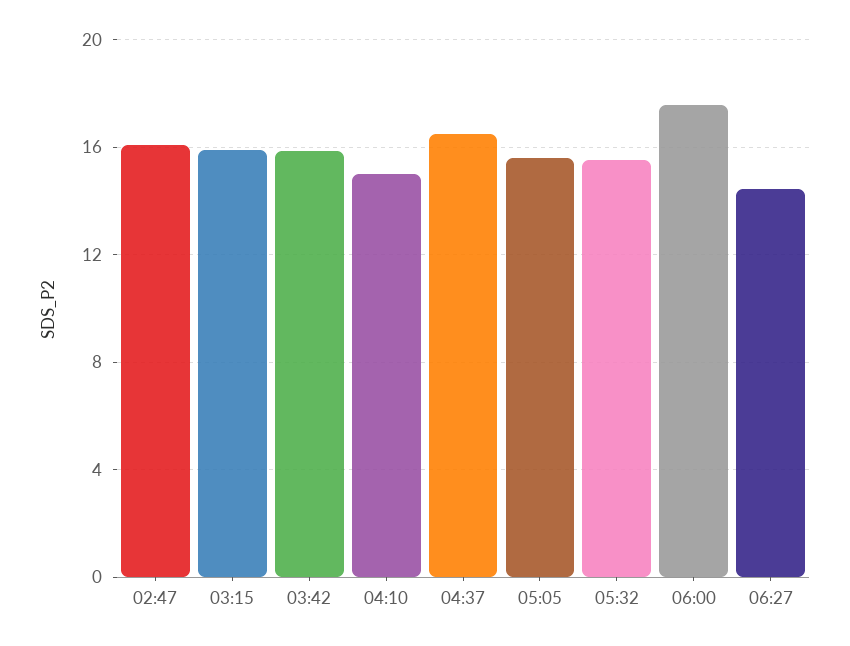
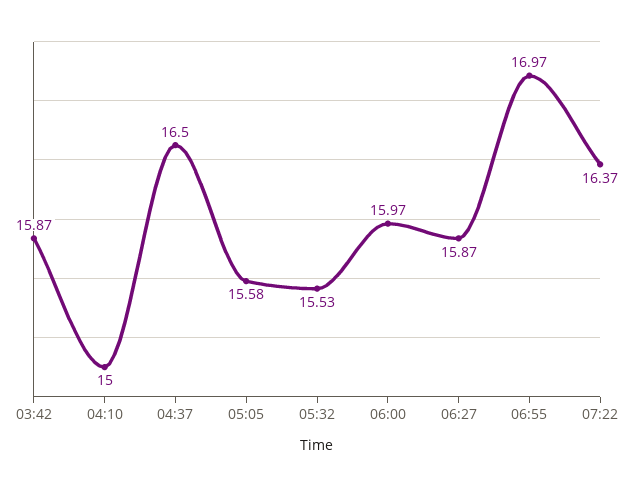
02:47: 16 -> none
03:15: 16 -> none
06:00: 17.5 -> 15.97
06:27: 14.5 -> 15.87
06:55: none -> 16.97
07:22: none -> 16.37

